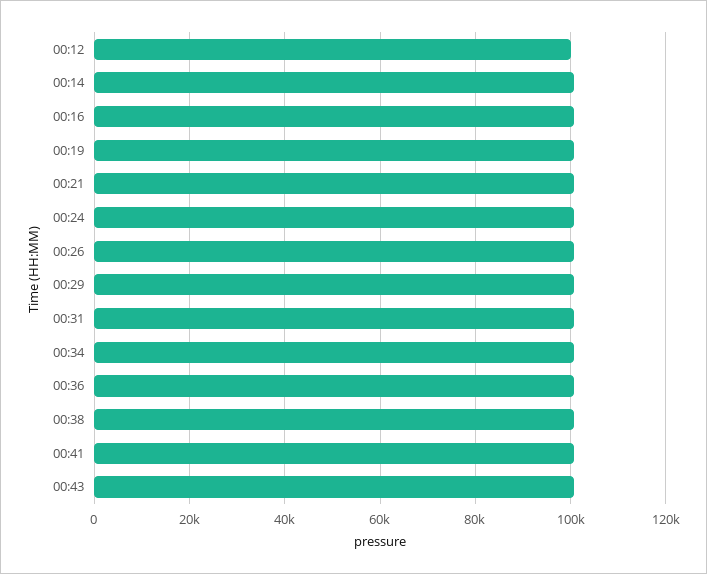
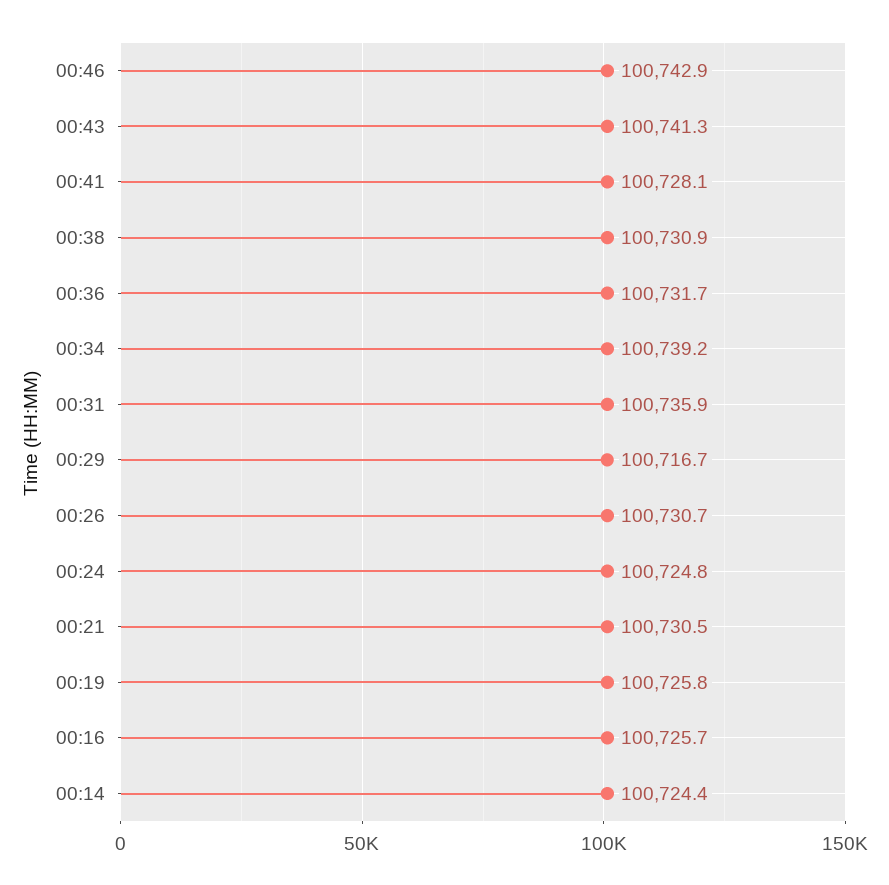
00:12: 100000 -> none
00:46: none -> 100742.9

